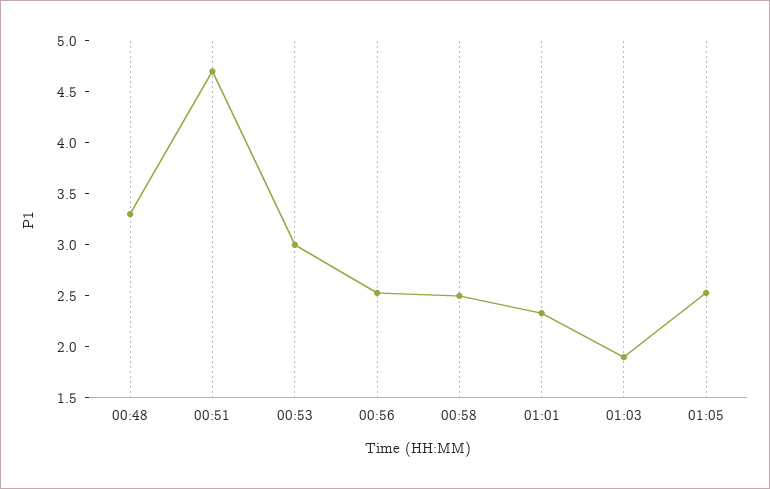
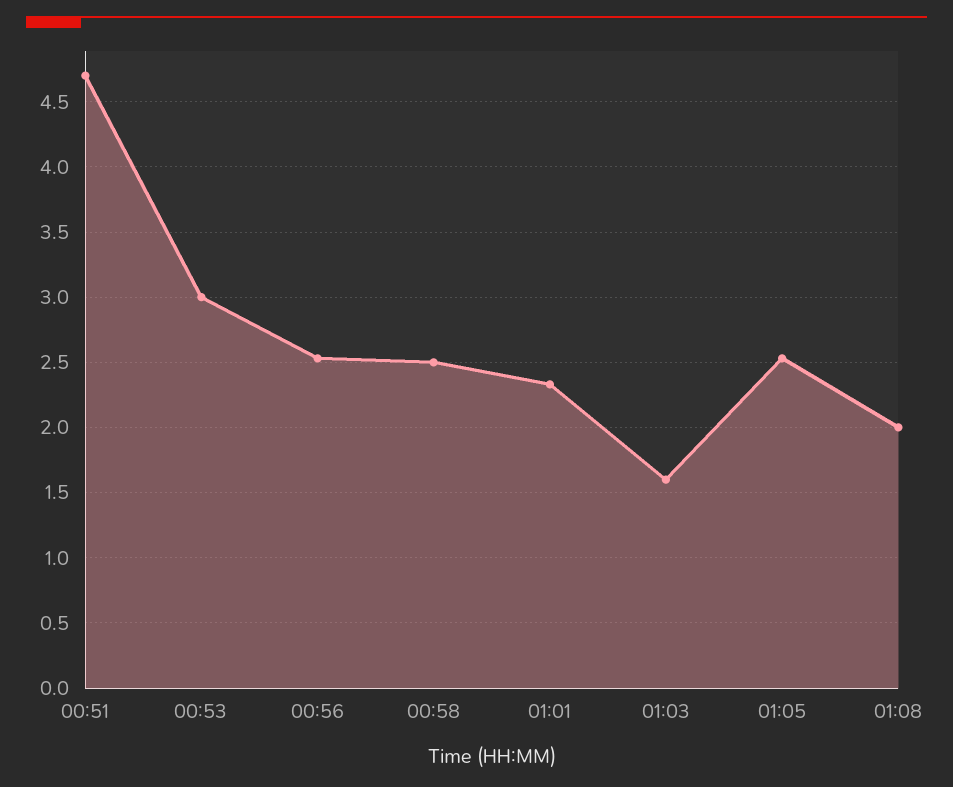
00:48: 3.3 -> none
01:03: 1.9 -> 1.6
01:08: none -> 2

